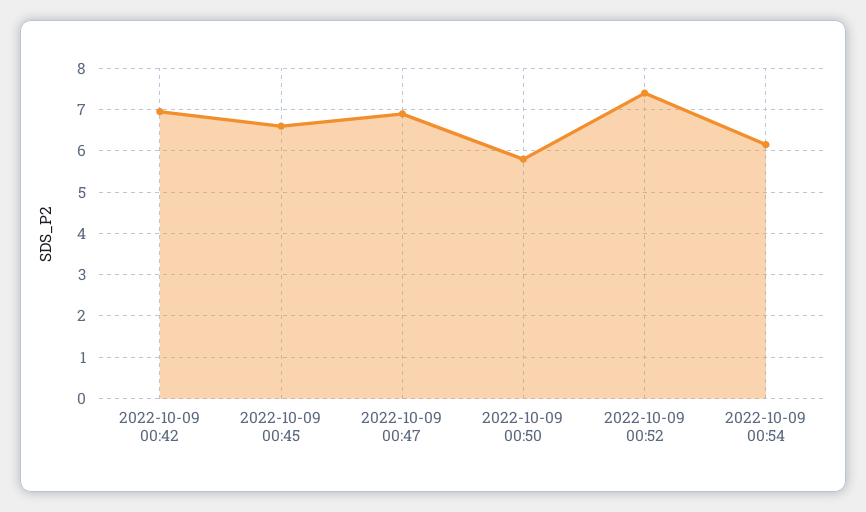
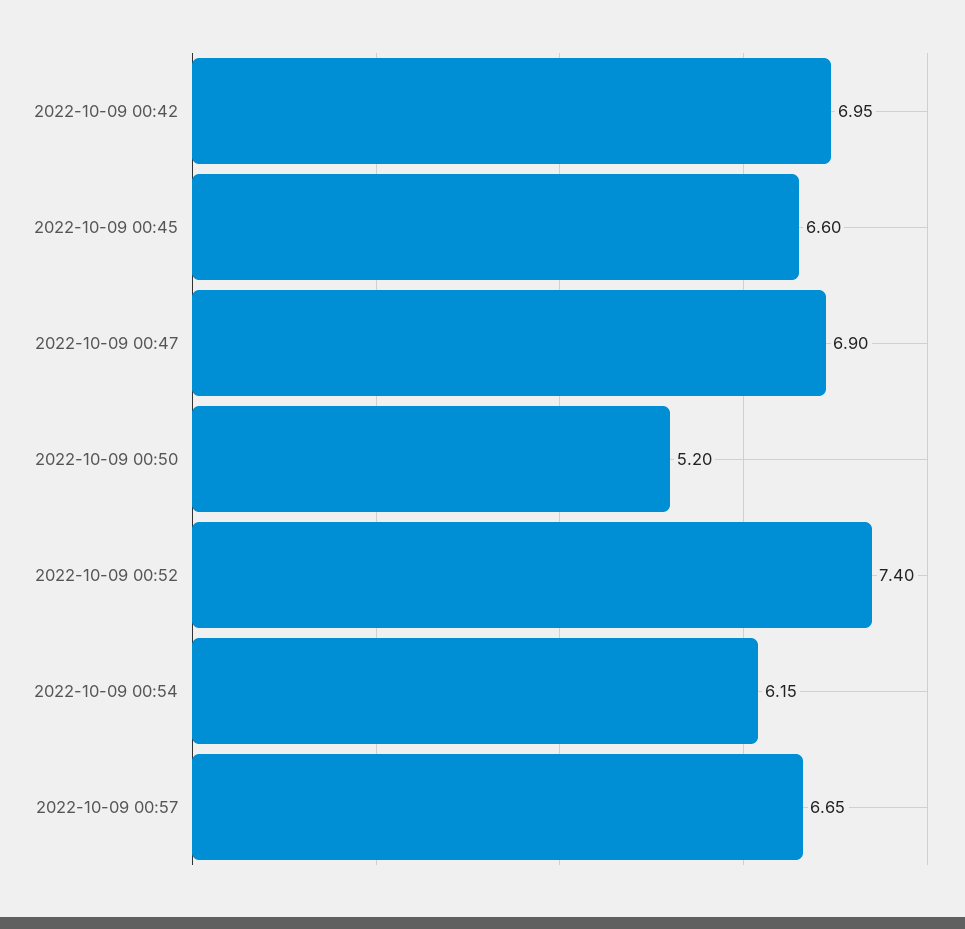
2022-10-09 00:50: 5.8 -> 5.2
2022-10-09 00:57: none -> 6.65

